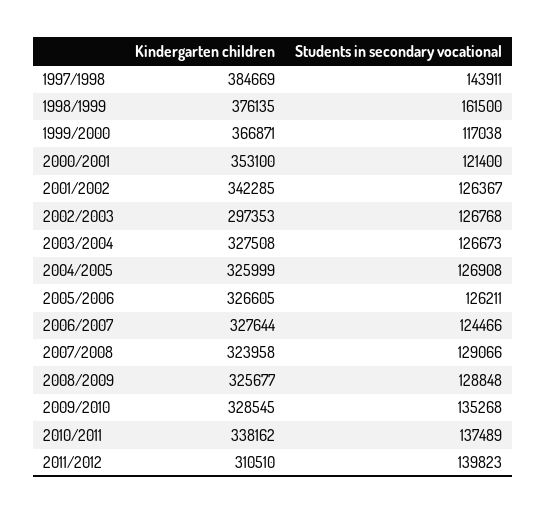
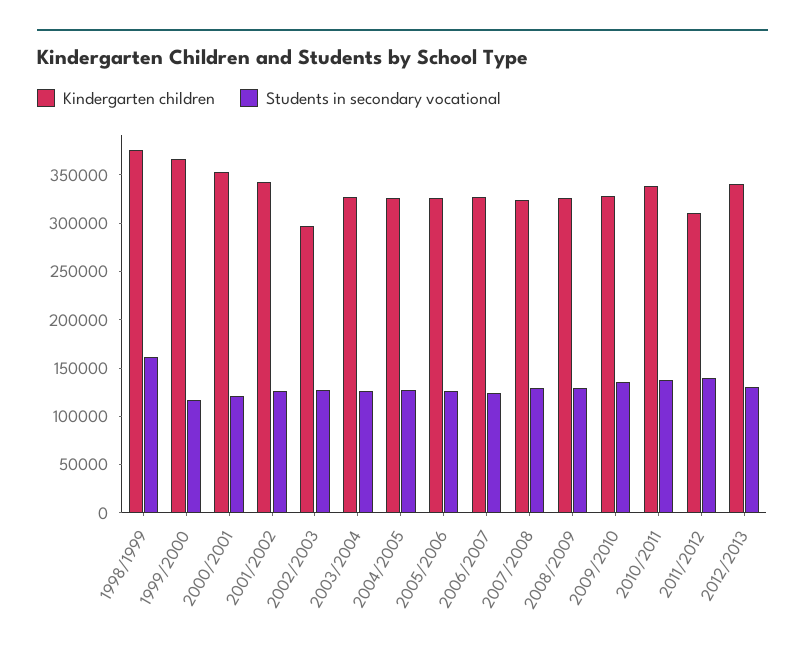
Kindergarten children, 1997/1998: 384669 -> none
Students in secondary vocational, 1997/1998: 143911 -> none
Kindergarten children, 2012/2013: none -> 340000
Students in secondary vocational, 2012/2013: none -> 130000

